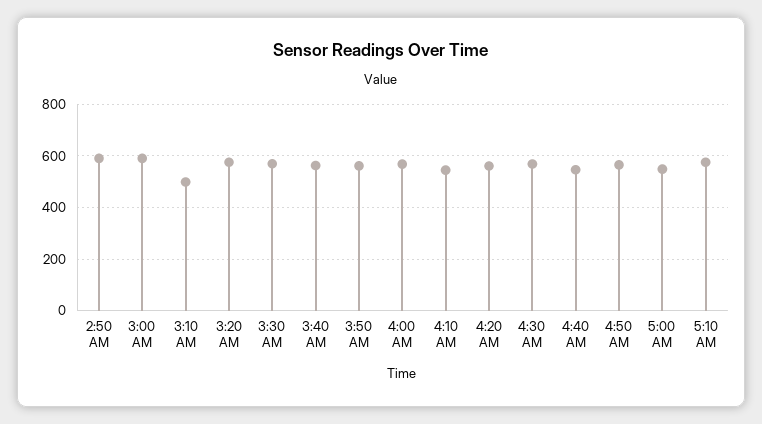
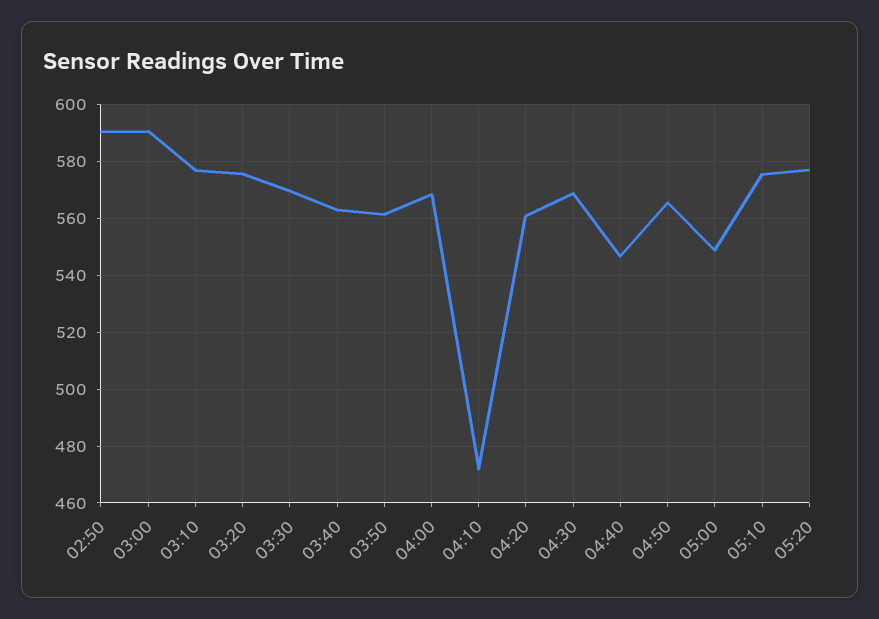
3:10 AM: 500 -> 577.5
4:10 AM: 550 -> 472.5
05:20: none -> 577.5

